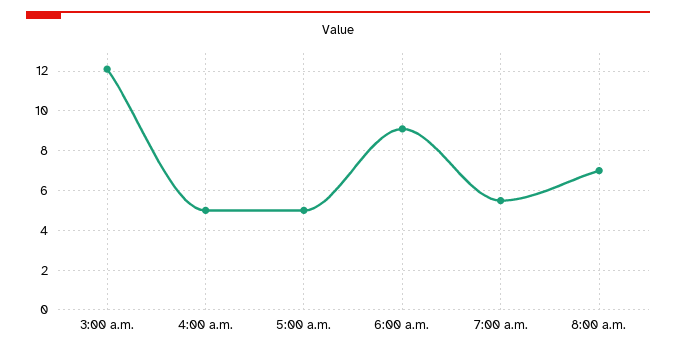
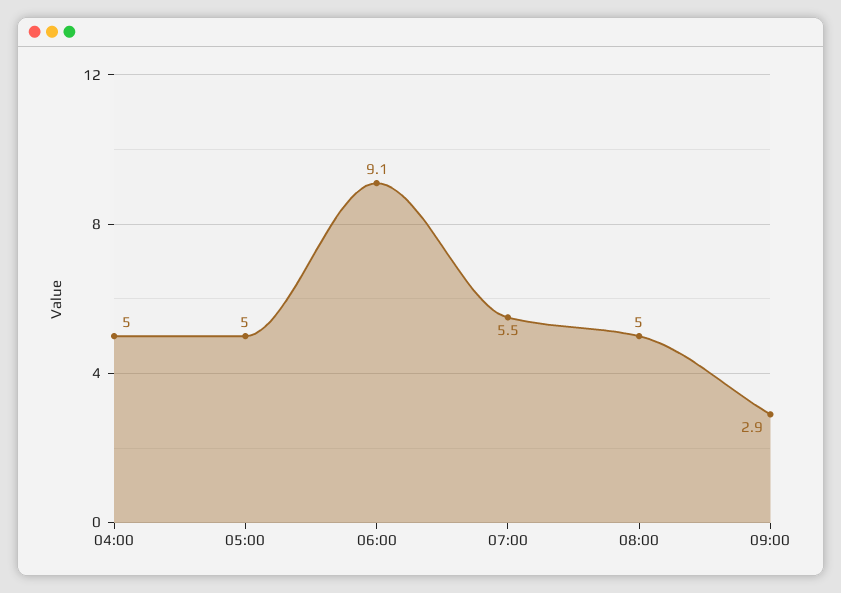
3:00 a.m.: 12 -> none
8:00 a.m.: 7 -> 5
09:00: none -> 2.9

